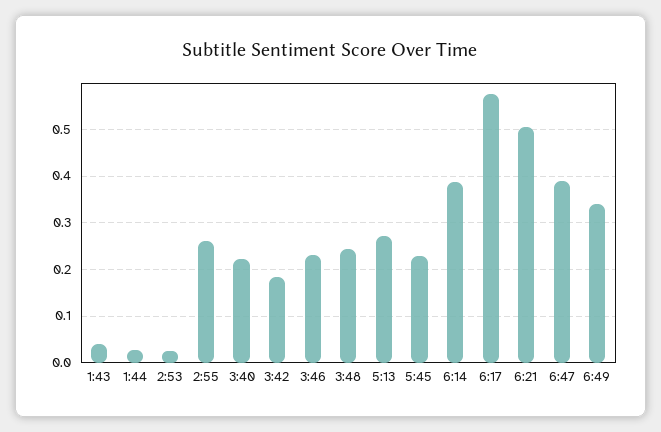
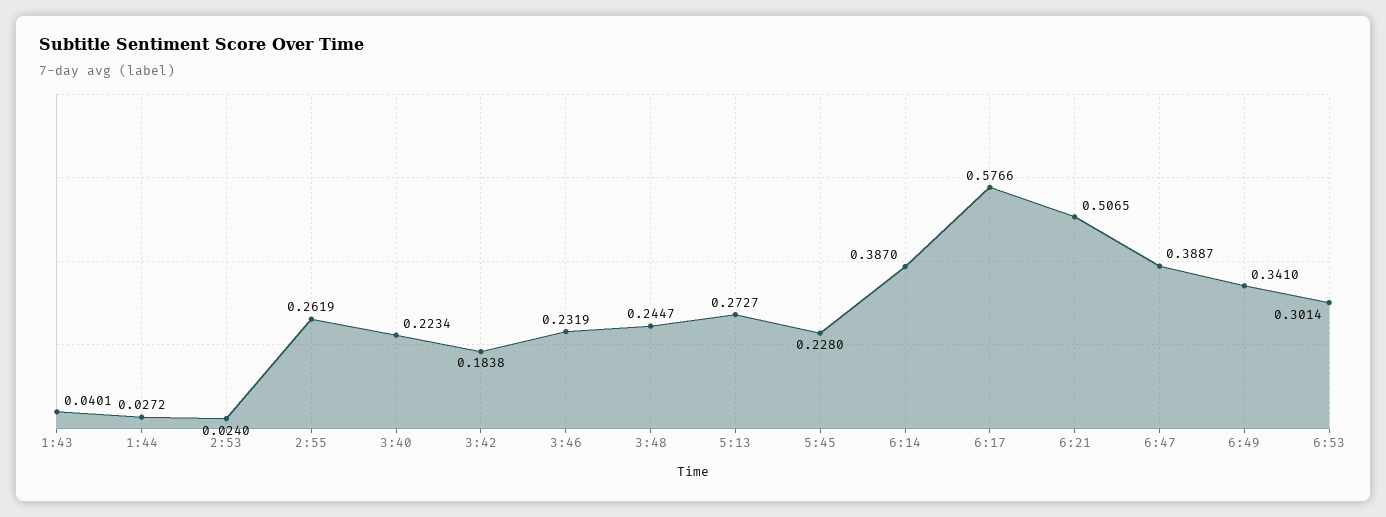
6:53: none -> 0.3014

